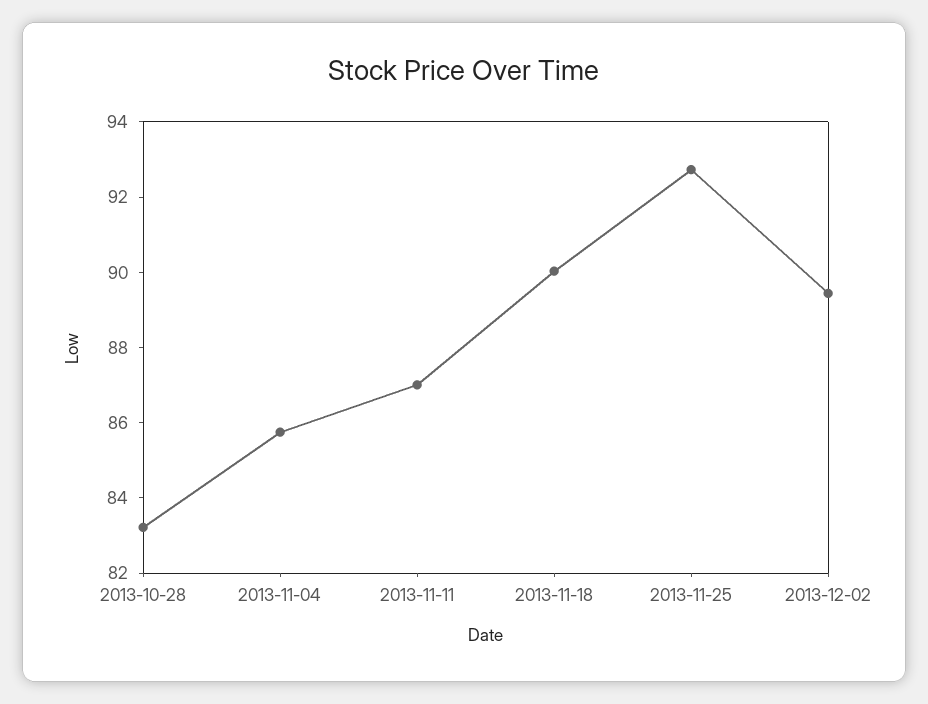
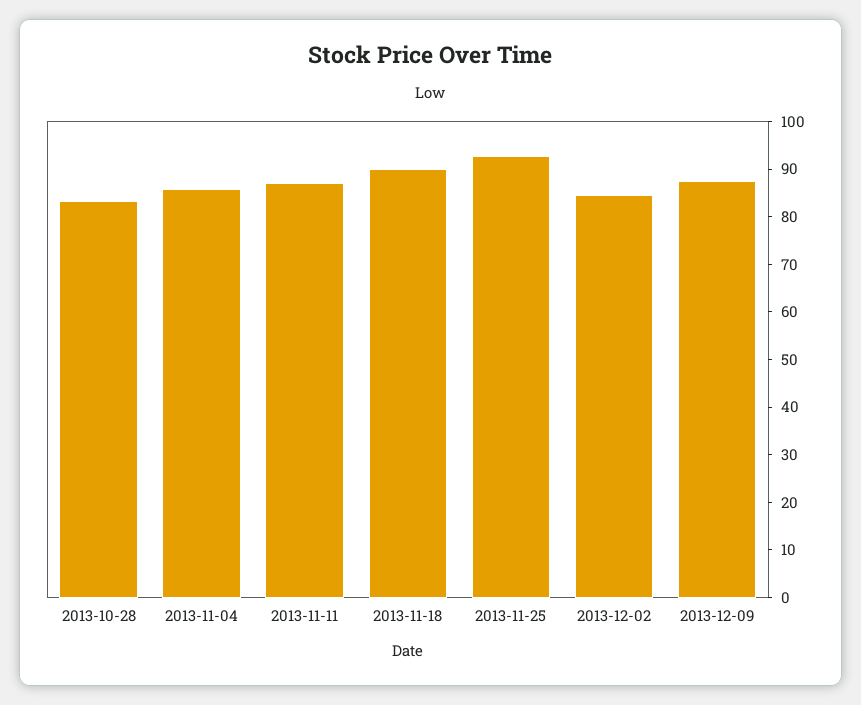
2013-12-02: 89.5 -> 84
2013-12-09: none -> 88

